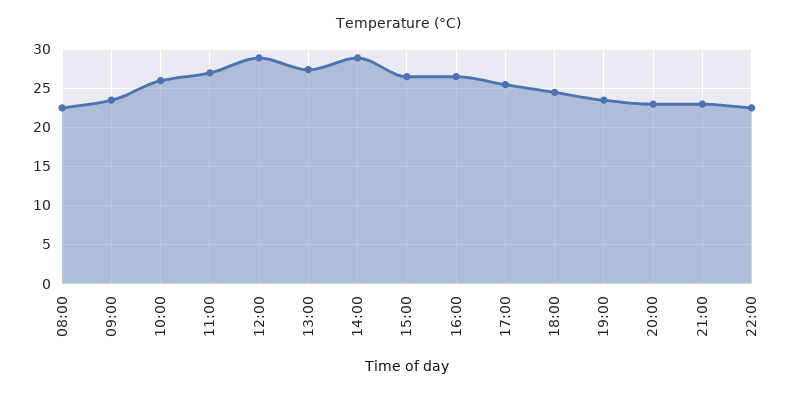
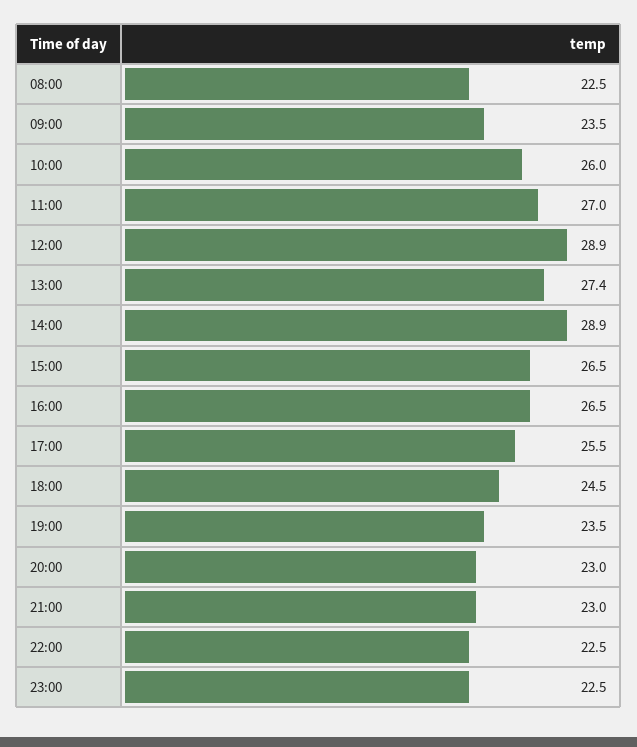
23:00: none -> 22.5

